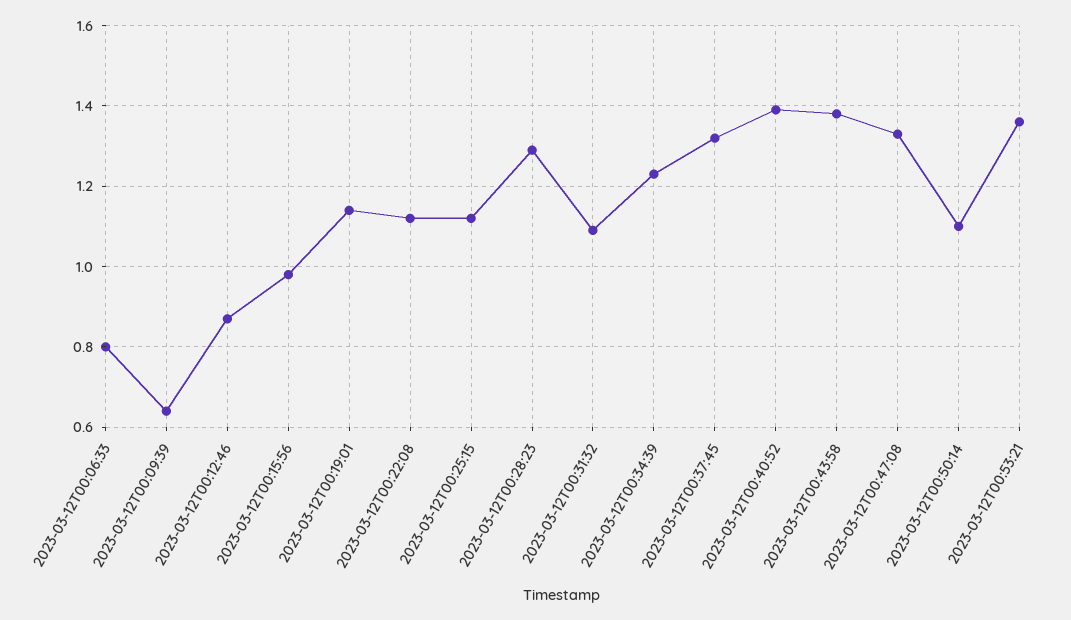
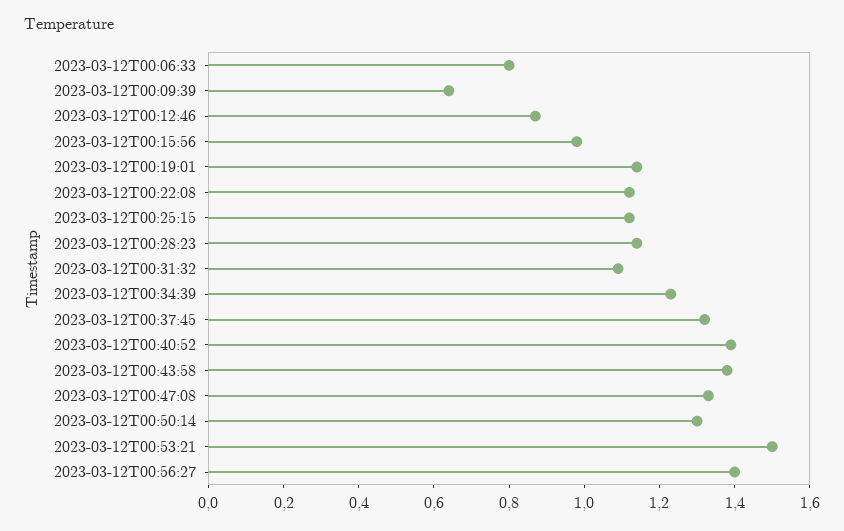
2023-03-12T00:28:23: 1.3 -> 1.15
2023-03-12T00:50:14: 1.1 -> 1.3
2023-03-12T00:53:21: 1.35 -> 1.5
2023-03-12T00:56:27: none -> 1.4

